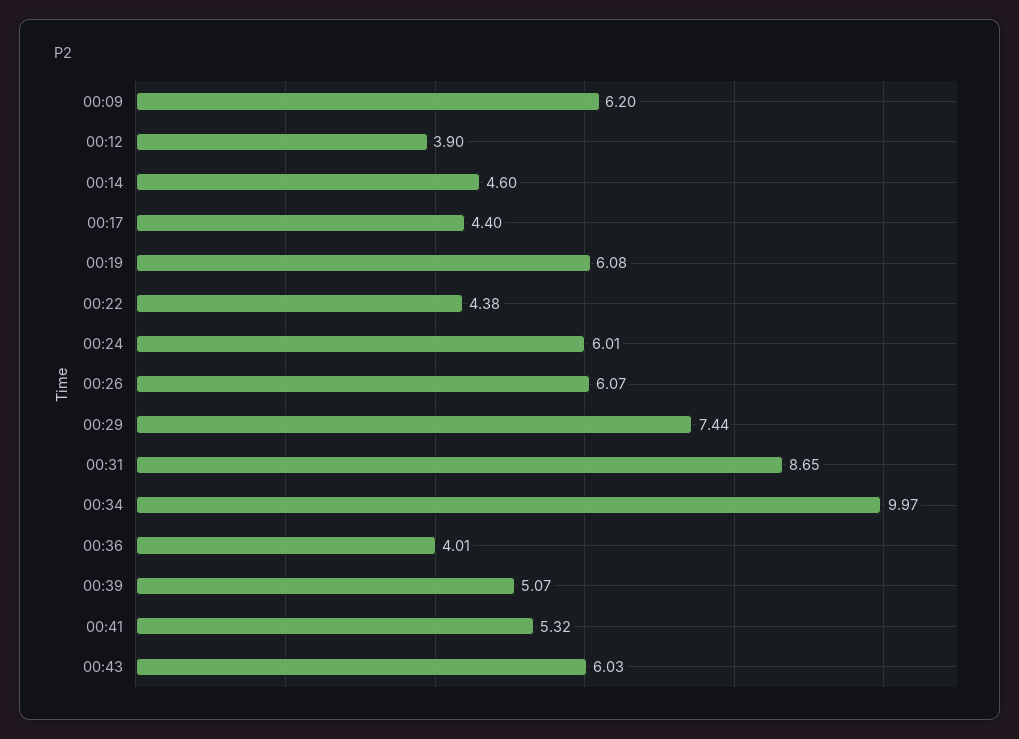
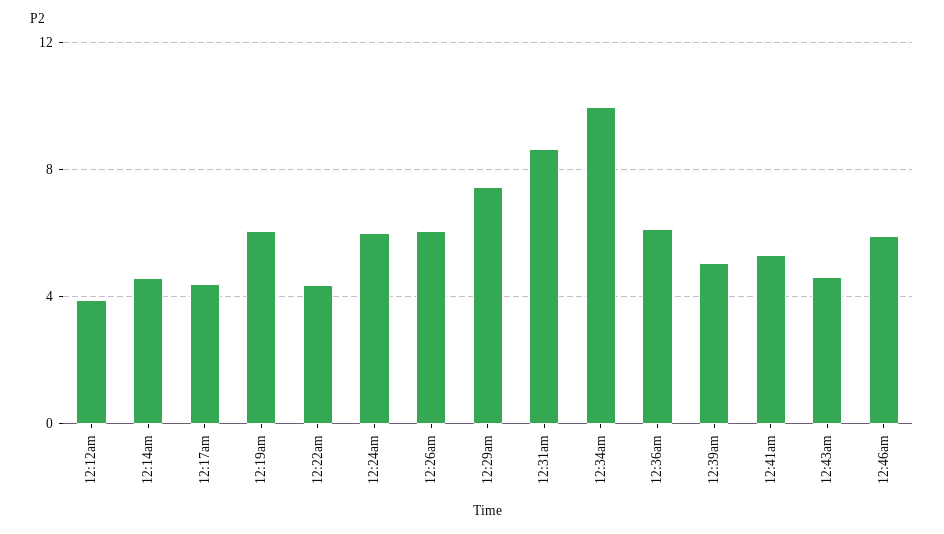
00:09: 6.2 -> none
00:36: 4.01 -> 6
00:43: 6.03 -> 4.5
12:46am: none -> 6

